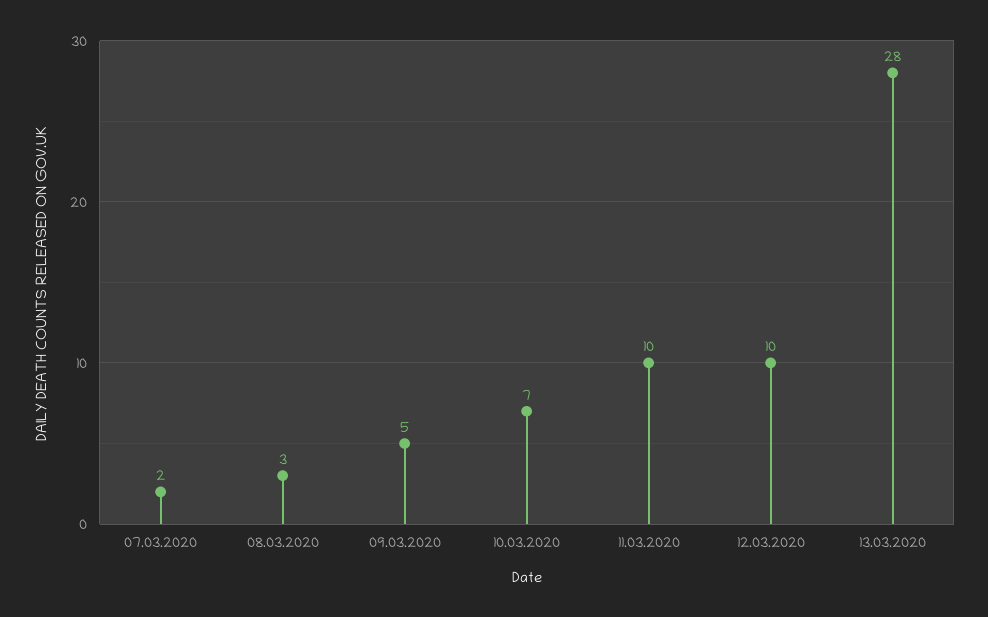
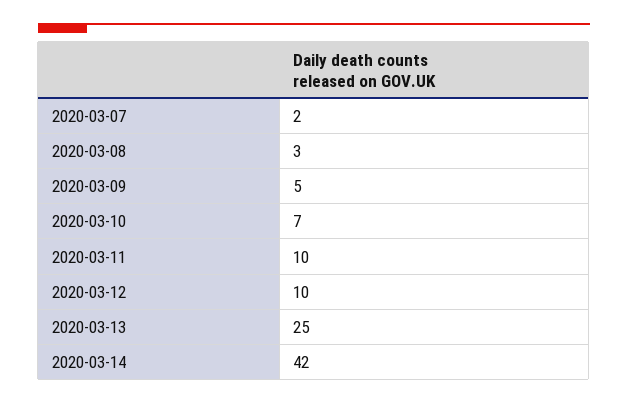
13.03.2020: 28 -> 25
2020-03-14: none -> 42

